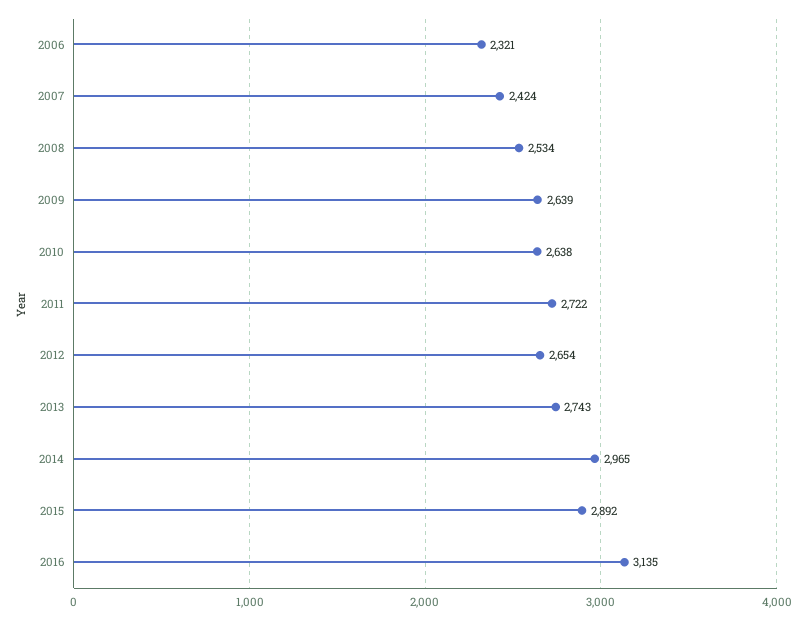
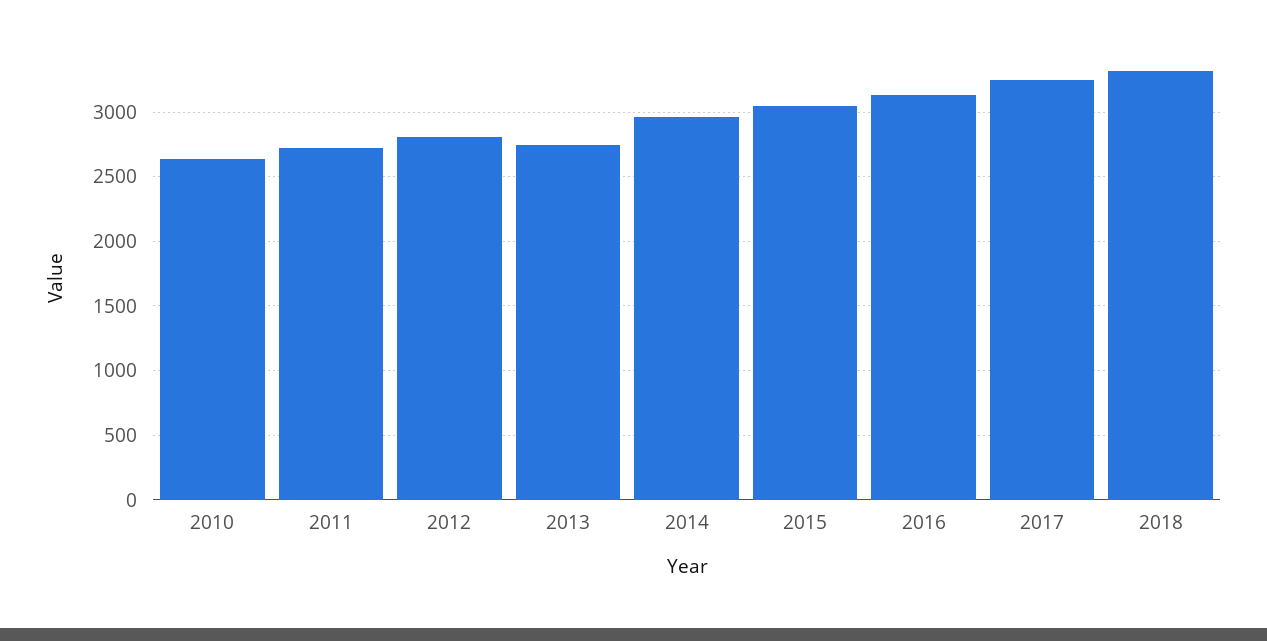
2006: 2321 -> none
2007: 2424 -> none
2008: 2534 -> none
2009: 2639 -> none
2012: 2654 -> 2800
2015: 2892 -> 3050
2017: none -> 3250
2018: none -> 3300

